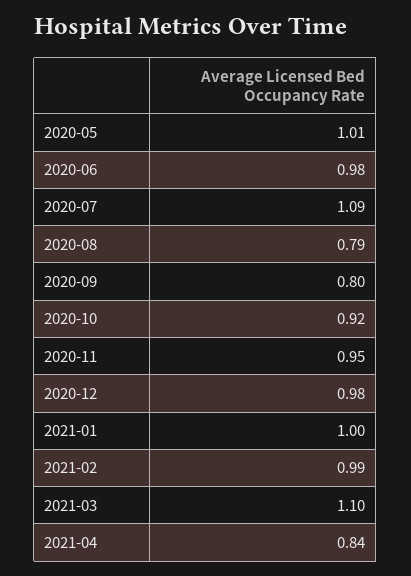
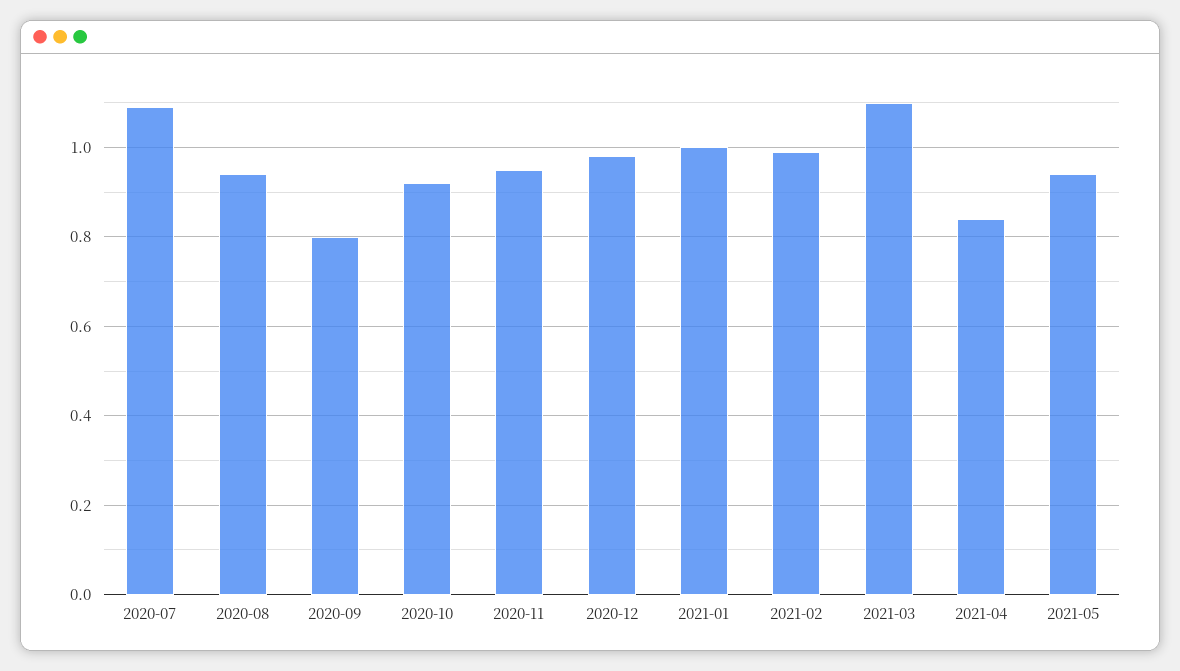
2020-05: 1.01 -> none
2020-06: 0.98 -> none
2020-08: 0.79 -> 0.95
2021-05: none -> 0.95

